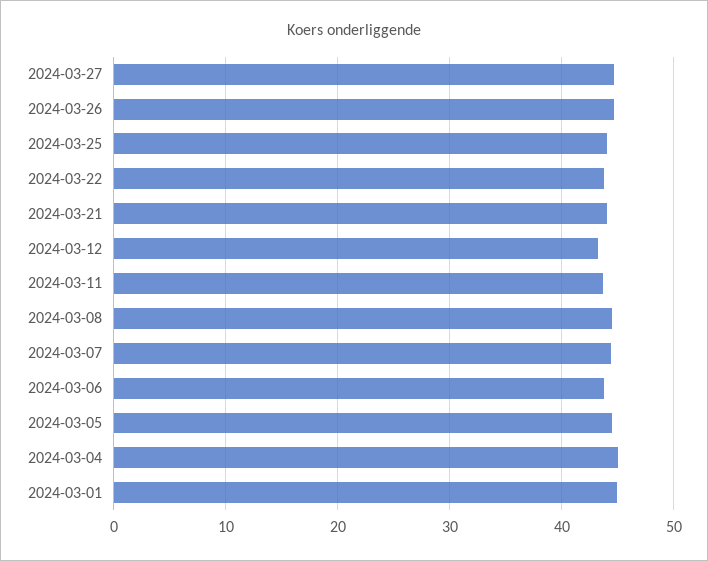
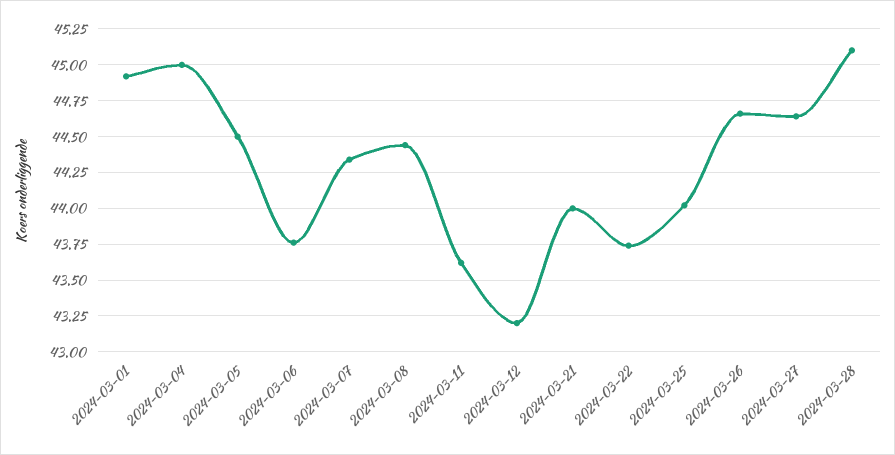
2024-03-28: none -> 45.1

